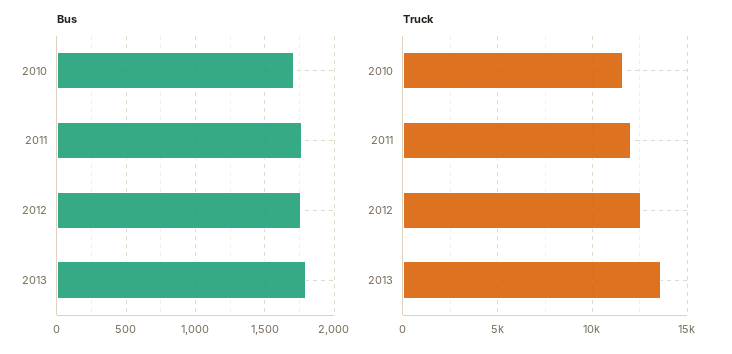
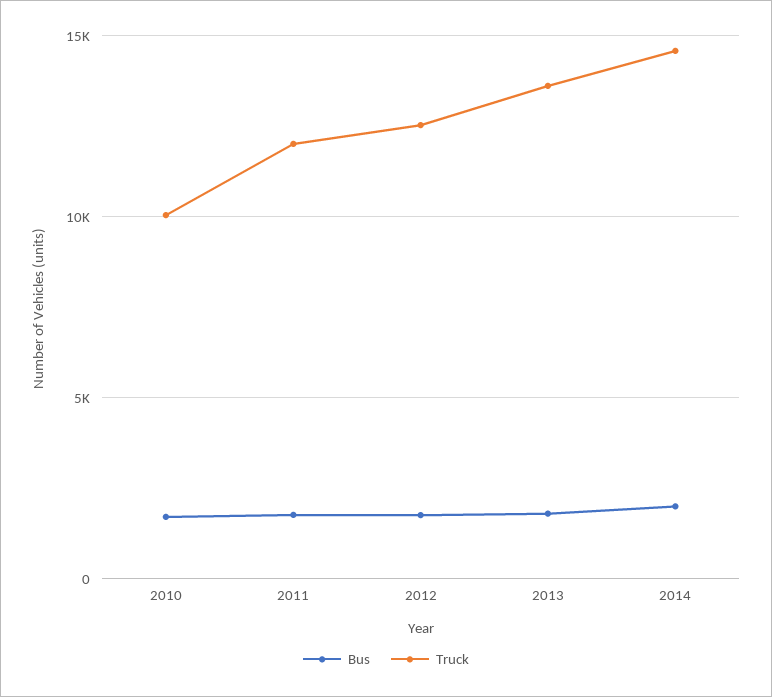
Truck, 2010: 11500 -> 10000
Bus, 2014: none -> 2000
Truck, 2014: none -> 14500

